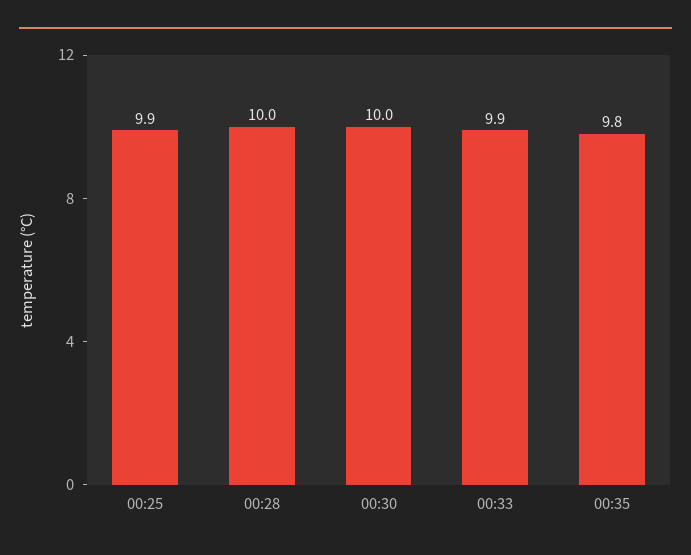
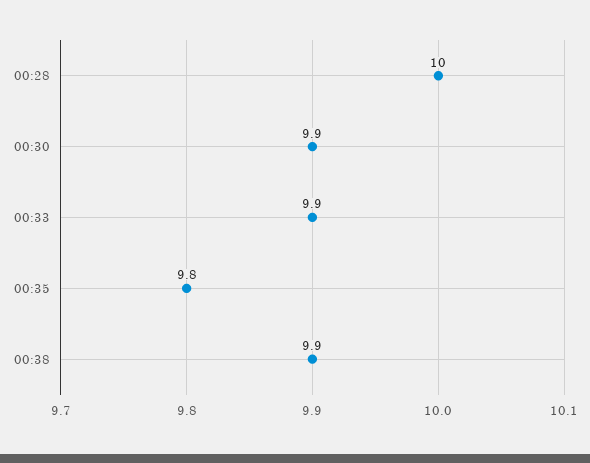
00:25: 9.9 -> none
00:30: 10 -> 9.9
00:38: none -> 9.9

